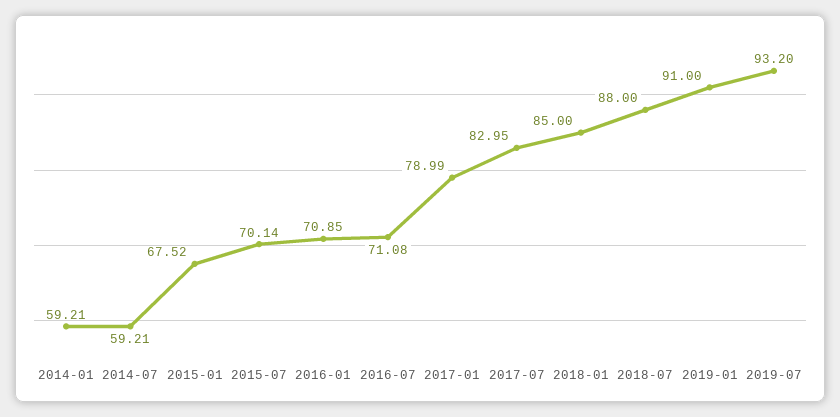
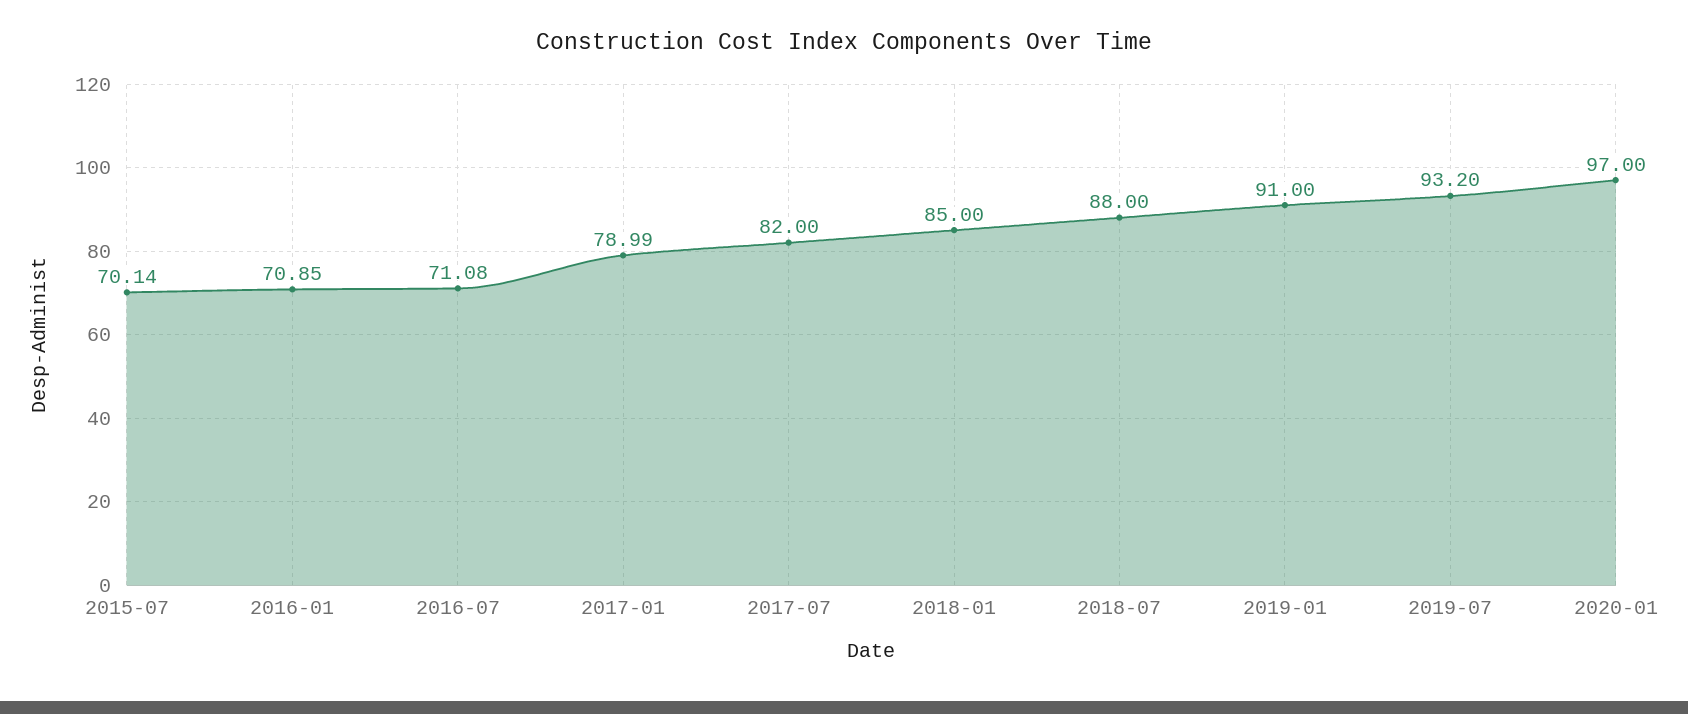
2014-01: 59.21 -> none
2014-07: 59.21 -> none
2015-01: 67.52 -> none
2017-07: 82.95 -> 82
2020-01: none -> 97

